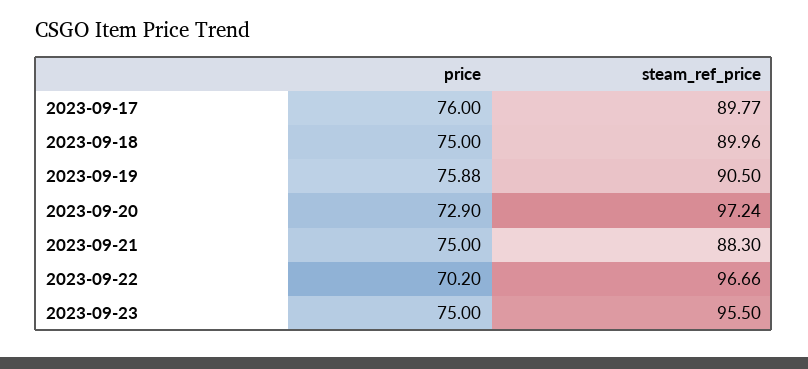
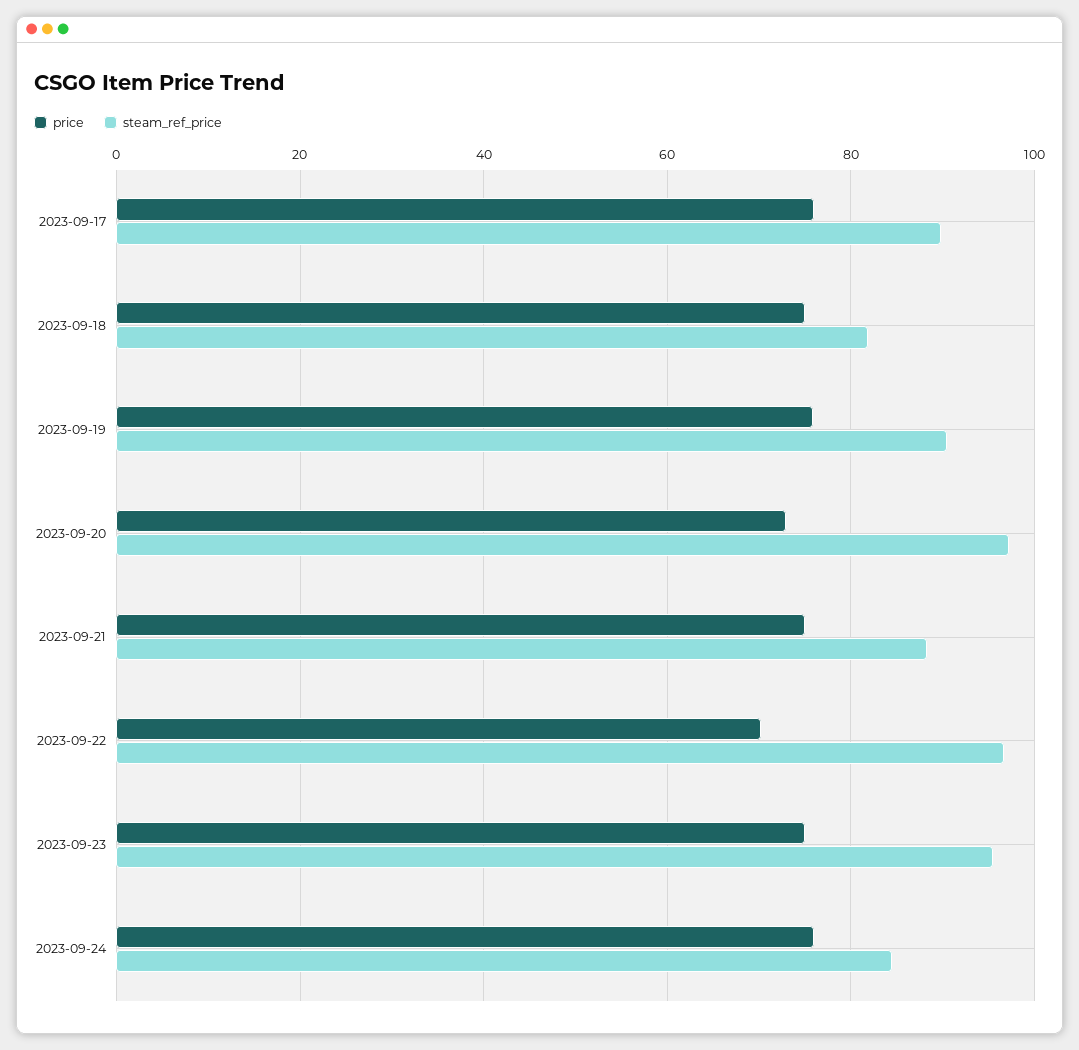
steam_ref_price, 2023-09-18: 89.96 -> 82
price, 2023-09-24: none -> 76
steam_ref_price, 2023-09-24: none -> 84

